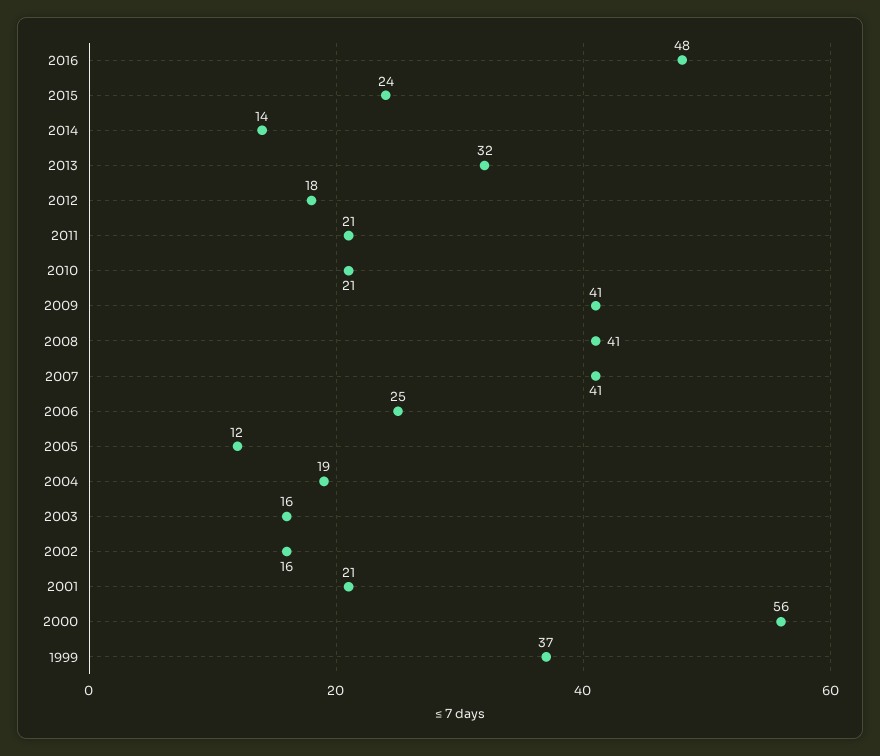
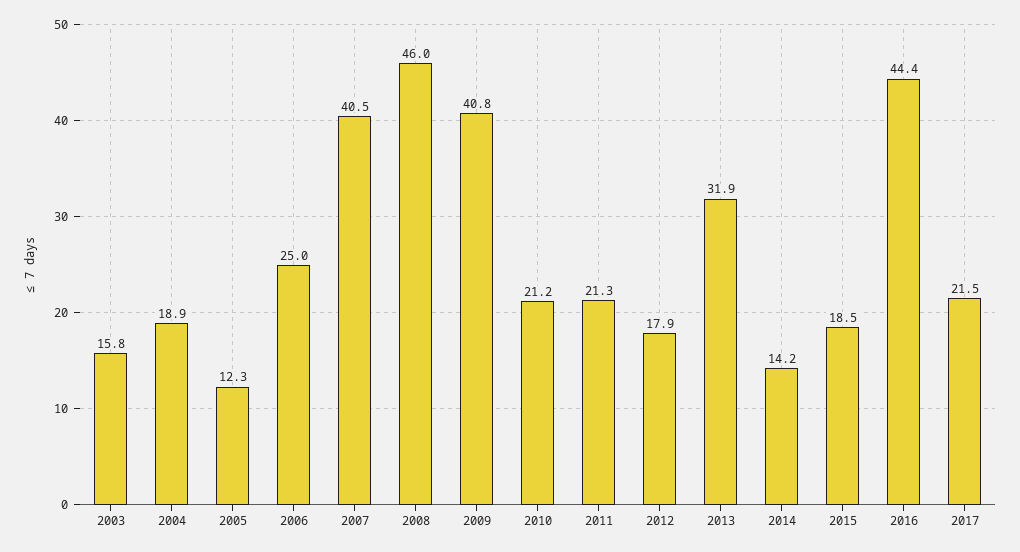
2016: 48 -> 44.4
2015: 24 -> 18.5
2008: 41 -> 46
2002: 16 -> none
2001: 21 -> none
2000: 56 -> none
1999: 37 -> none
2017: none -> 21.5

